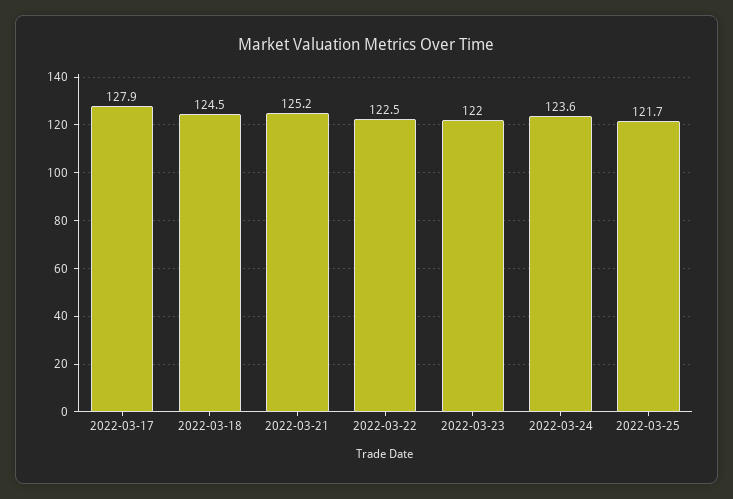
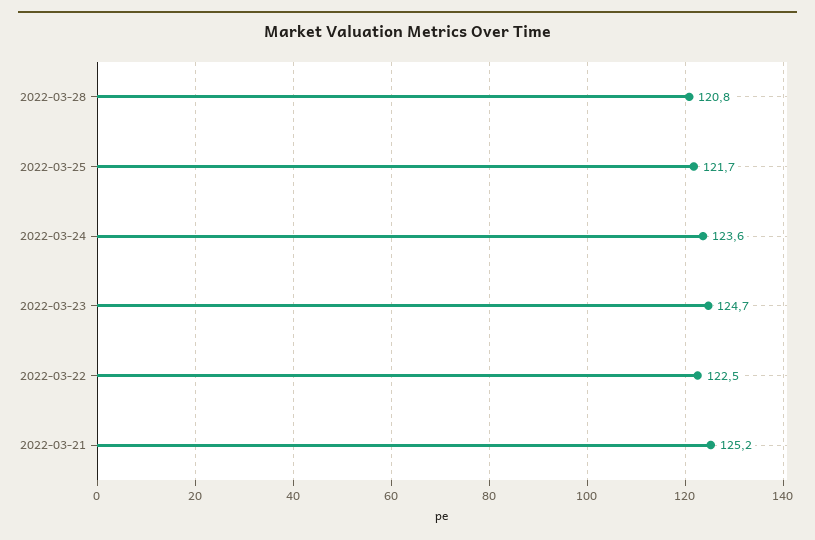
2022-03-17: 127.9 -> none
2022-03-18: 124.5 -> none
2022-03-23: 122 -> 124.7
2022-03-28: none -> 120.8

